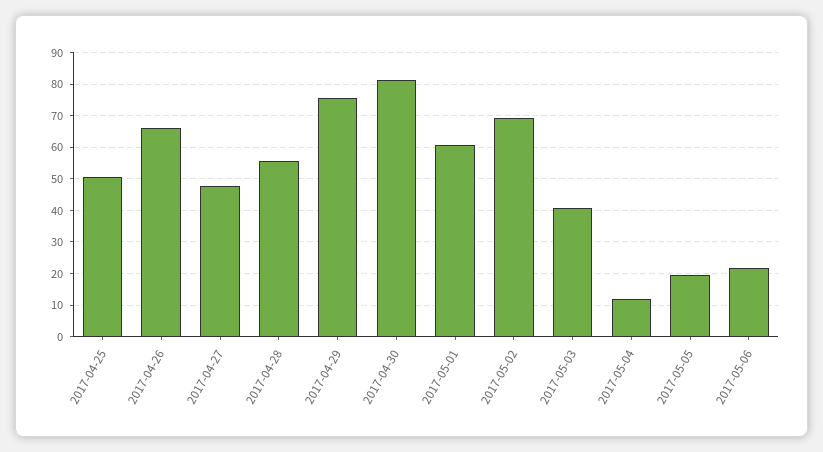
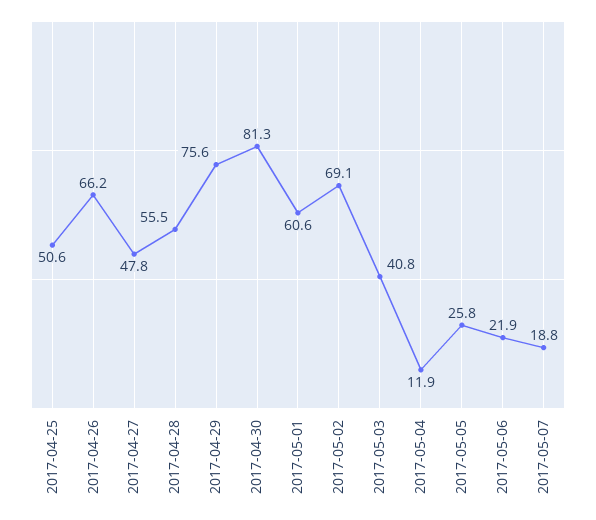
2017-05-05: 20 -> 25.8
2017-05-07: none -> 18.8

